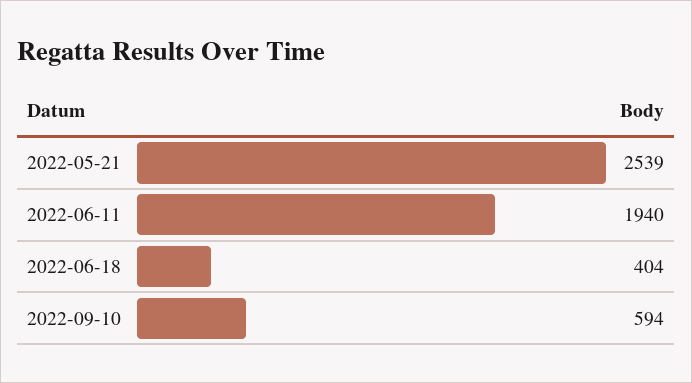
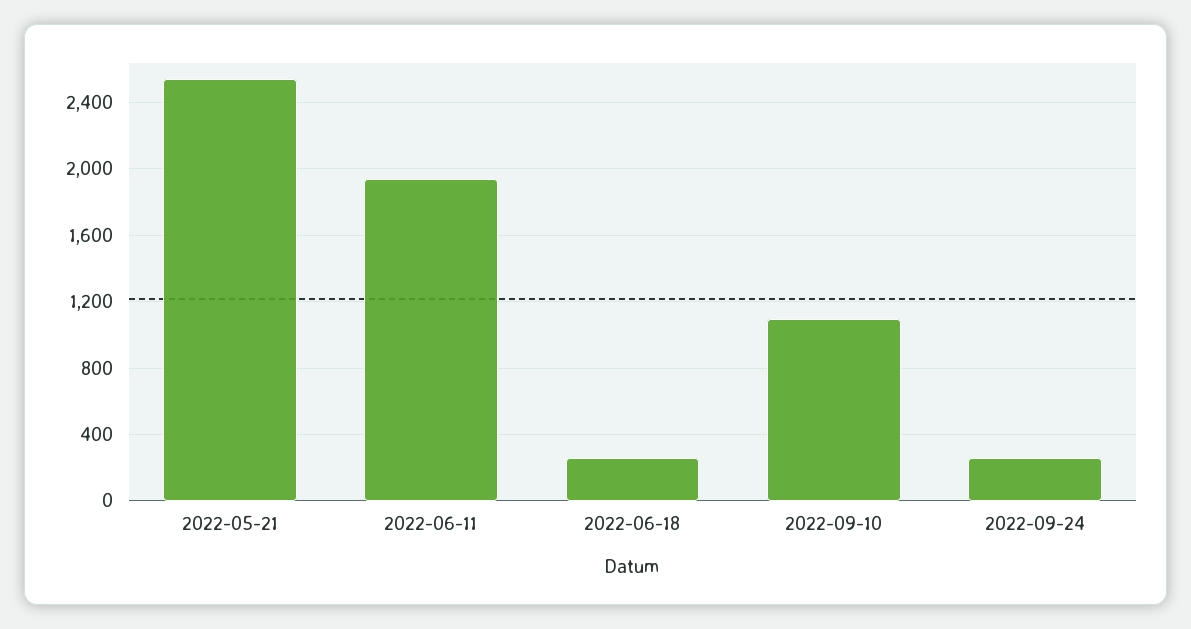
2022-06-18: 404 -> 250
2022-09-10: 594 -> 1100
2022-09-24: none -> 250

